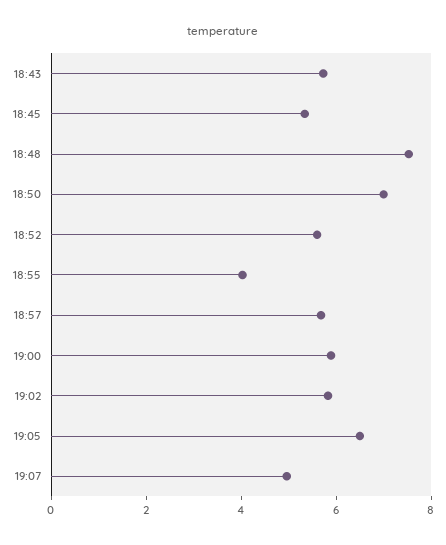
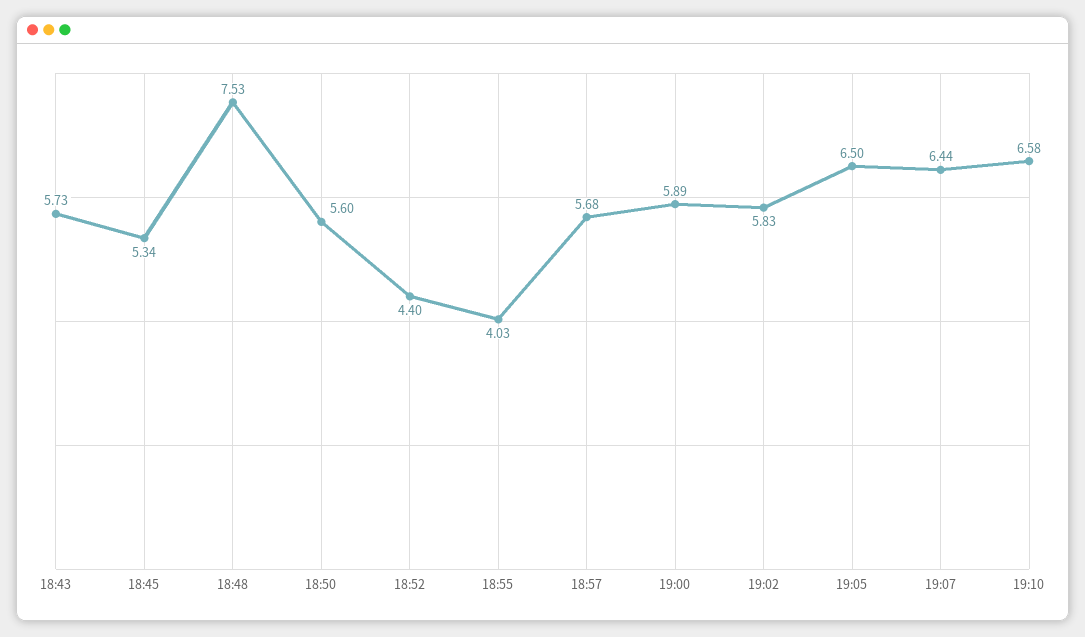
18:50: 7 -> 5.6
18:52: 5.5 -> 4.4
19:07: 5 -> 6.44
19:10: none -> 6.58

